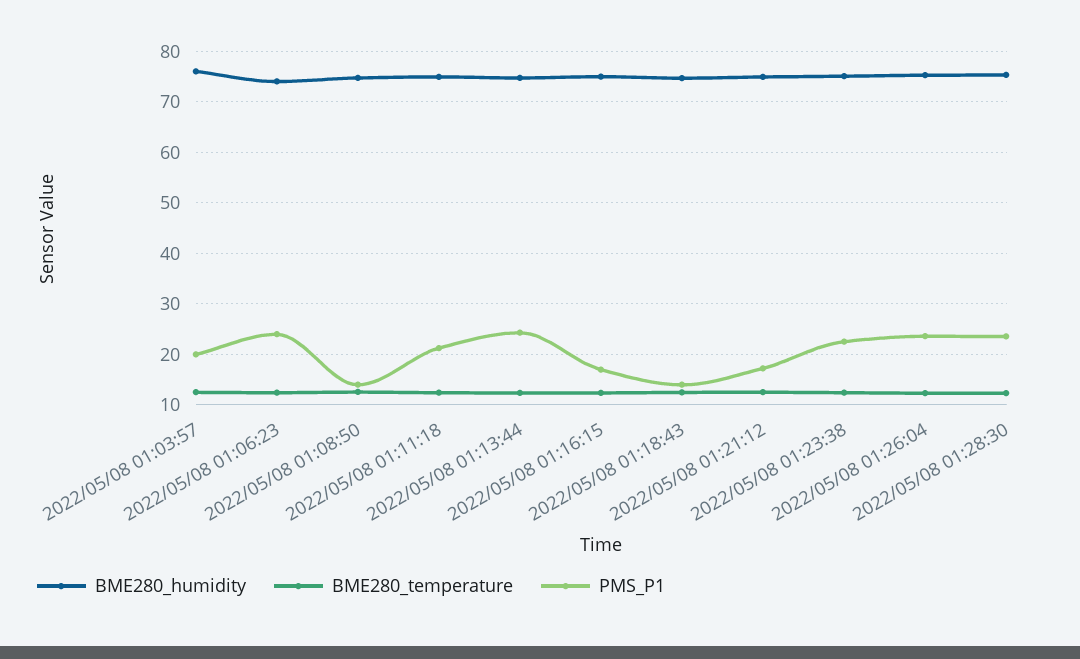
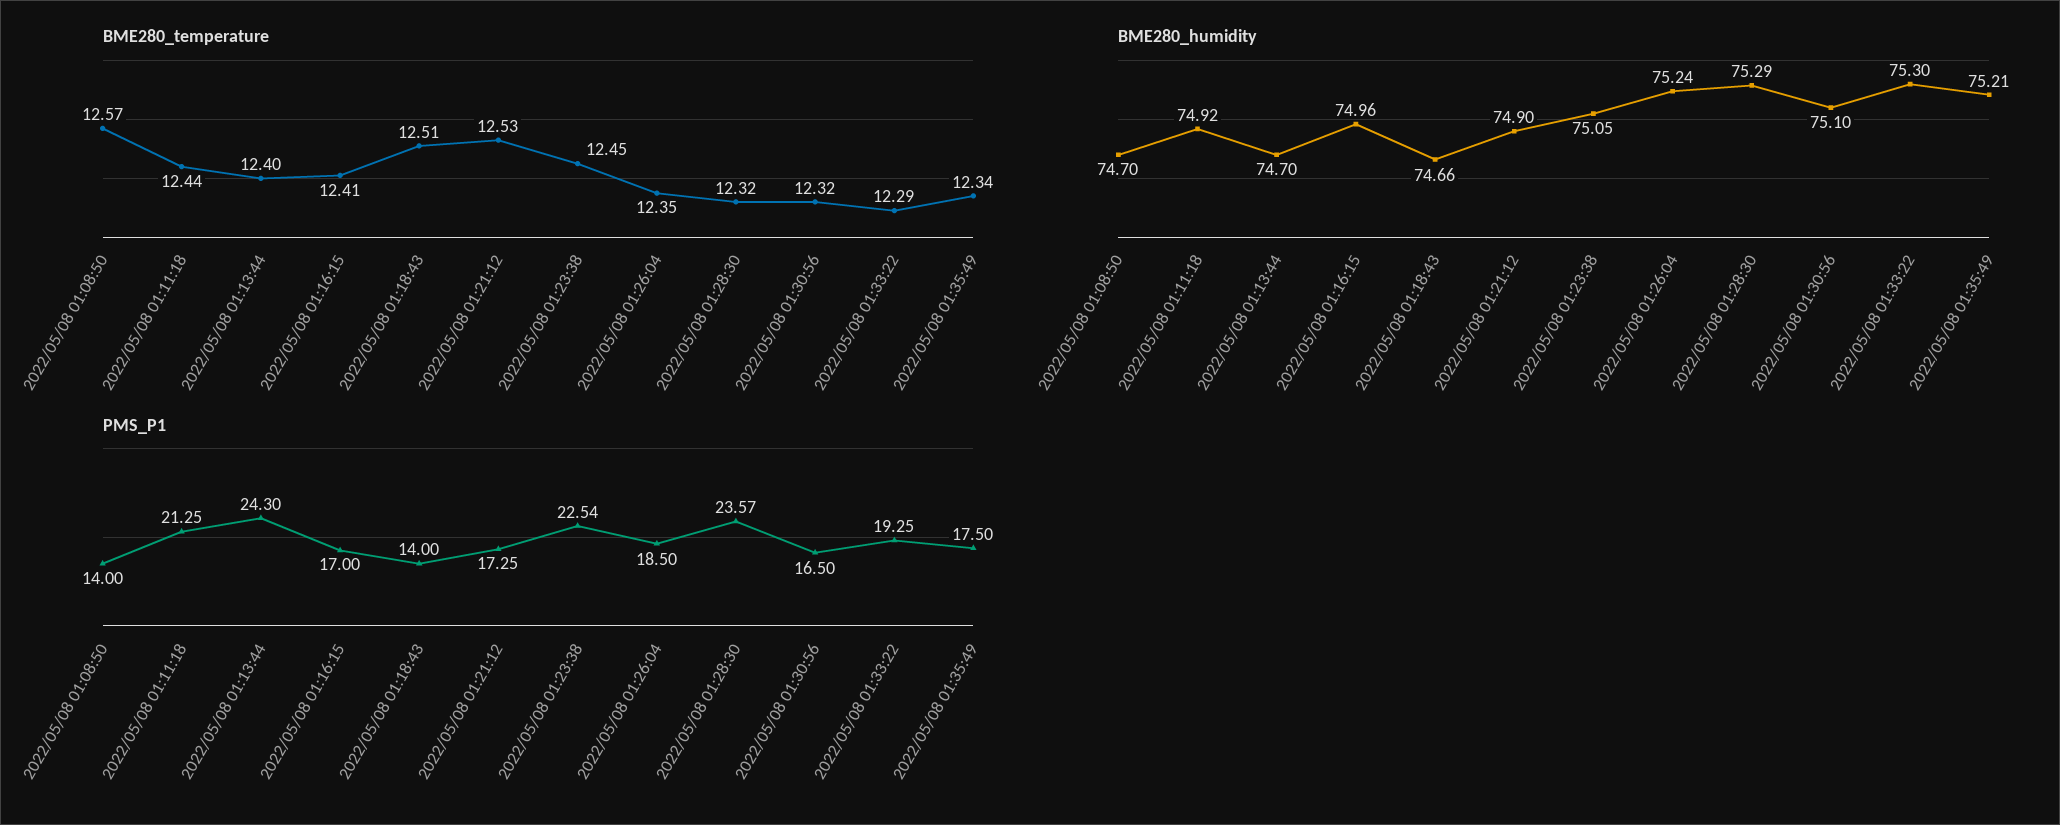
BME280_humidity, 2022/05/08 01:03:57: 76 -> none
BME280_temperature, 2022/05/08 01:03:57: 12 -> none
PMS_P1, 2022/05/08 01:03:57: 20 -> none
BME280_humidity, 2022/05/08 01:06:23: 74 -> none
BME280_temperature, 2022/05/08 01:06:23: 12 -> none
PMS_P1, 2022/05/08 01:06:23: 24 -> none
PMS_P1, 2022/05/08 01:26:04: 24 -> 18.5
BME280_temperature, 2022/05/08 01:30:56: none -> 12.32
BME280_temperature, 2022/05/08 01:33:22: none -> 12.29
BME280_temperature, 2022/05/08 01:35:49: none -> 12.34
BME280_humidity, 2022/05/08 01:30:56: none -> 75.1
BME280_humidity, 2022/05/08 01:33:22: none -> 75.3
BME280_humidity, 2022/05/08 01:35:49: none -> 75.21
PMS_P1, 2022/05/08 01:30:56: none -> 16.5
PMS_P1, 2022/05/08 01:33:22: none -> 19.25
PMS_P1, 2022/05/08 01:35:49: none -> 17.5

